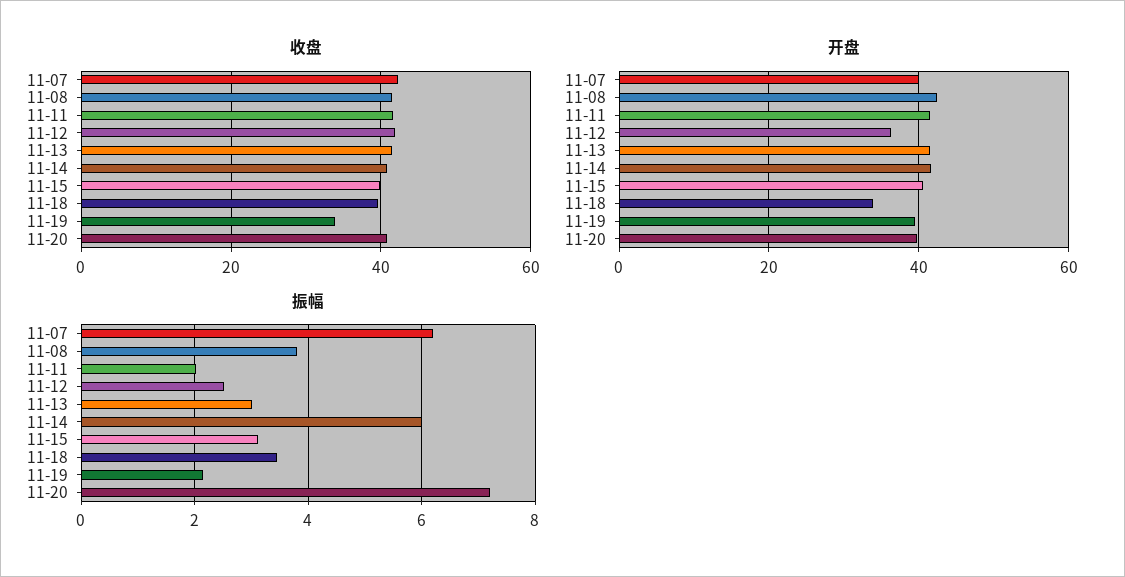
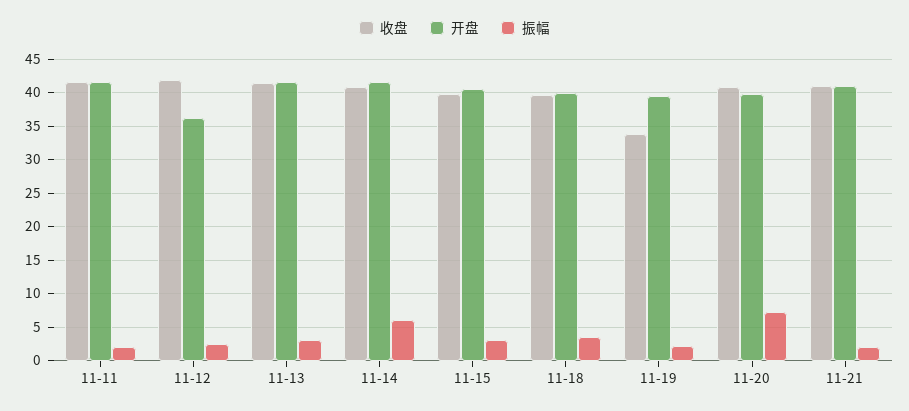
收盘, 11-07: 42 -> none
收盘, 11-08: 42 -> none
开盘, 11-07: 40 -> none
开盘, 11-08: 42 -> none
开盘, 11-18: 34 -> 40
振幅, 11-07: 6.2 -> none
振幅, 11-08: 3.8 -> none
收盘, 11-21: none -> 41
开盘, 11-21: none -> 41
振幅, 11-21: none -> 2

